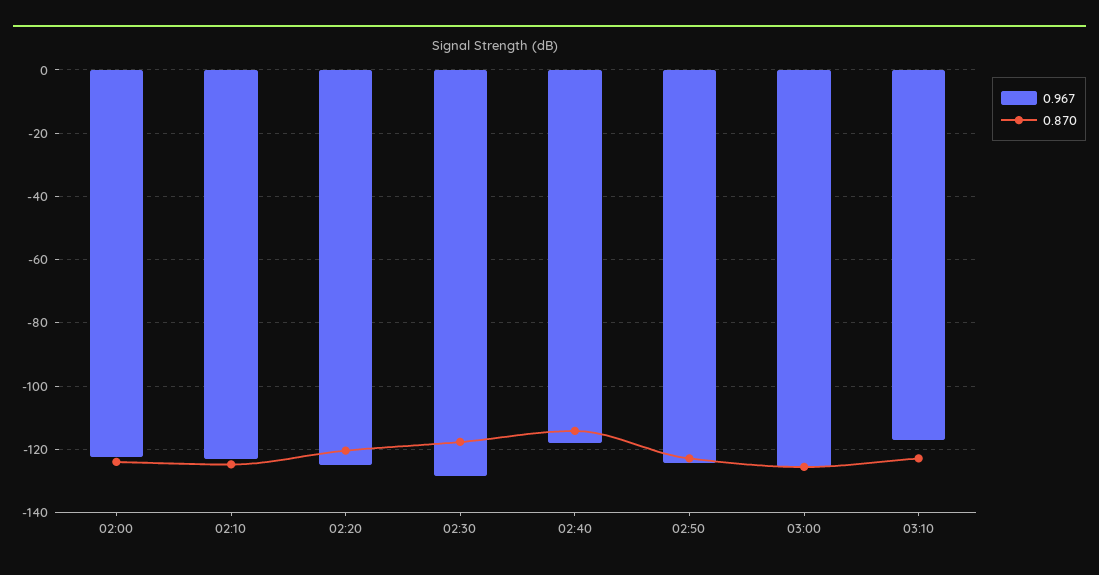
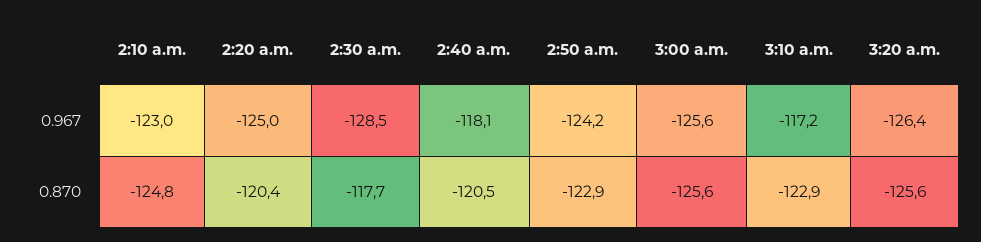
0.967, 02:00: -122 -> none
0.870, 02:00: -124 -> none
0.870, 02:40: -114 -> -120.5
0.967, 3:20 a.m.: none -> -126.4
0.870, 3:20 a.m.: none -> -125.6

